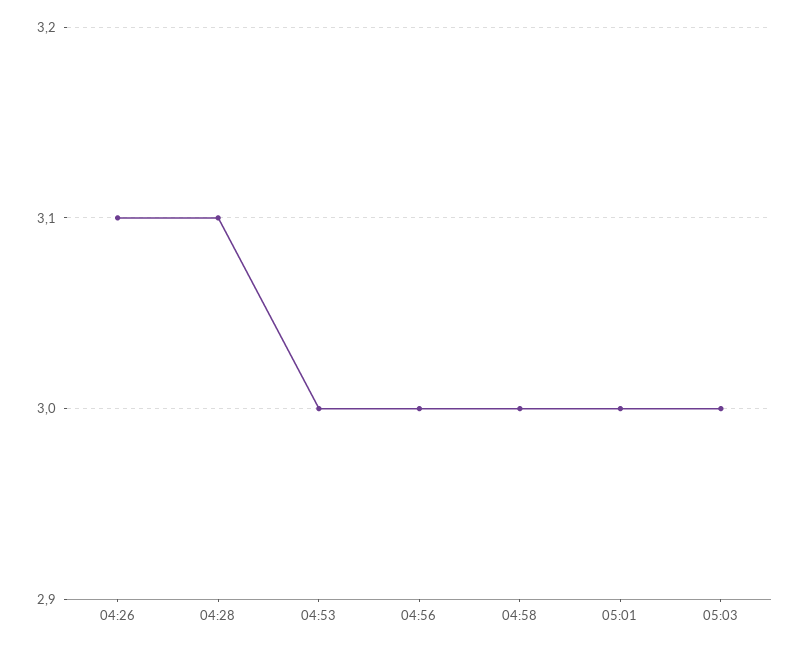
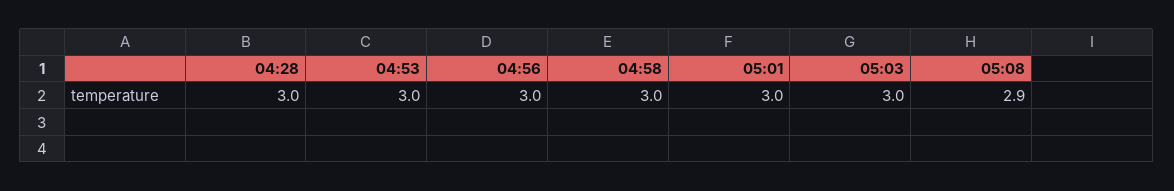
04:26: 3.1 -> none
04:28: 3.1 -> 3
05:08: none -> 2.9

